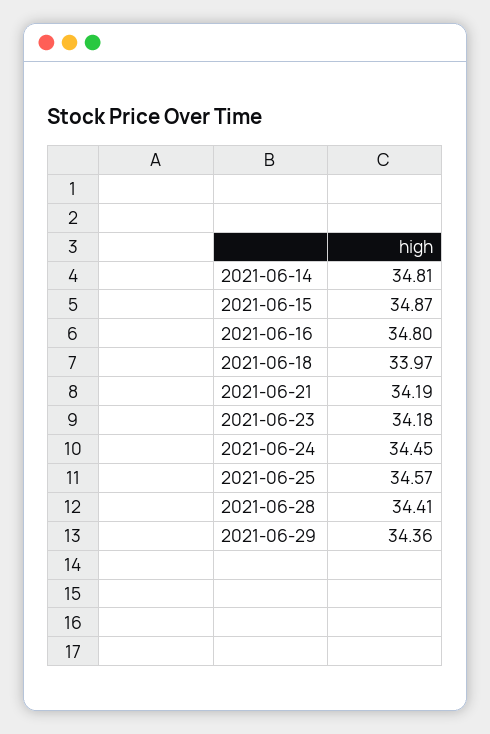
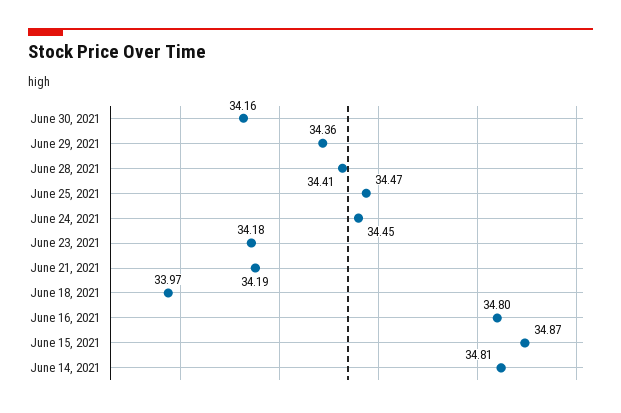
2021-06-25: 34.57 -> 34.47
June 30, 2021: none -> 34.16

